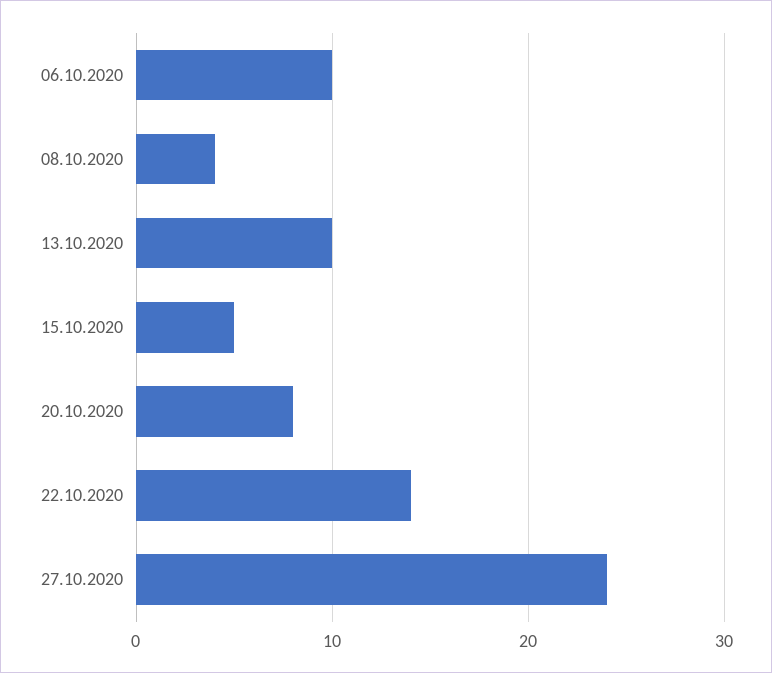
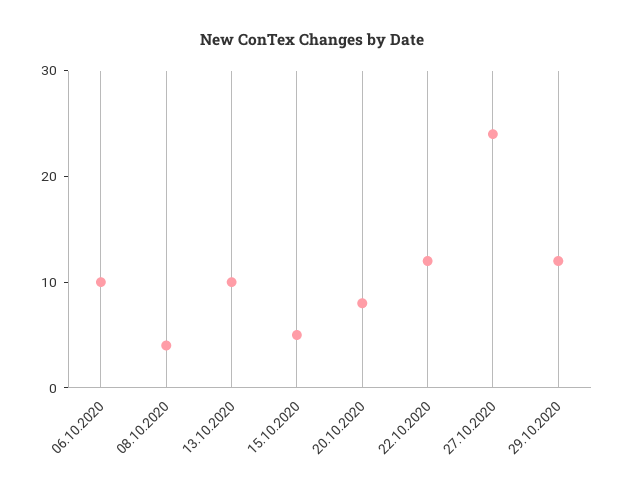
22.10.2020: 14 -> 12
29.10.2020: none -> 12

